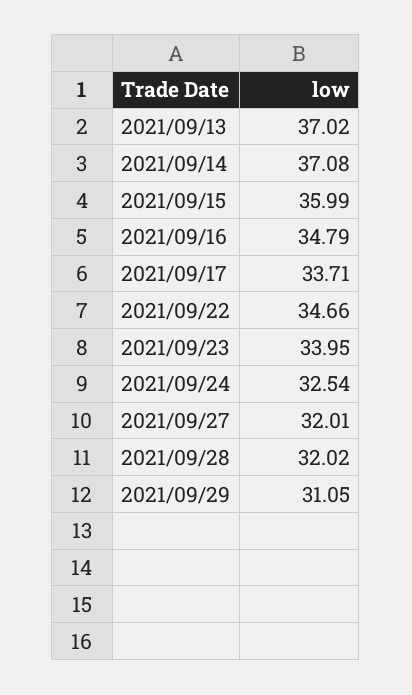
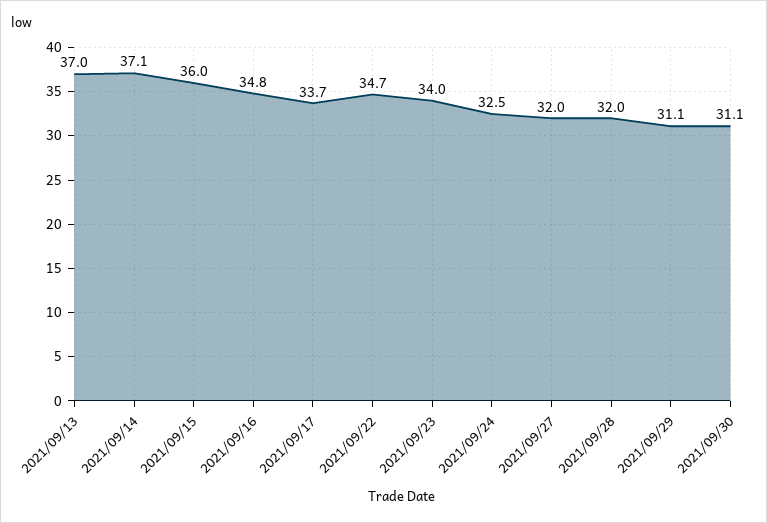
2021/09/30: none -> 31.1

